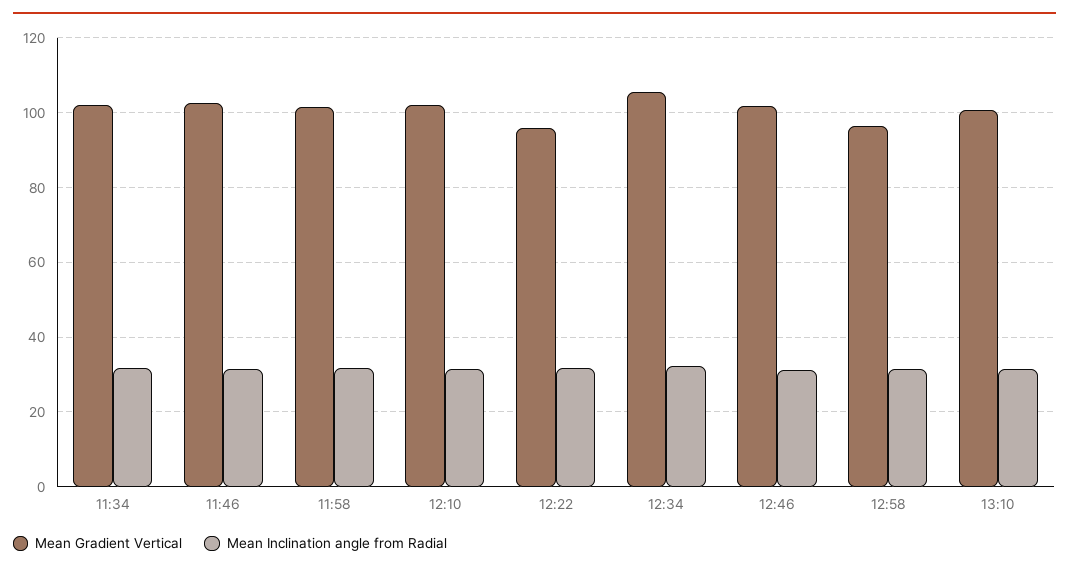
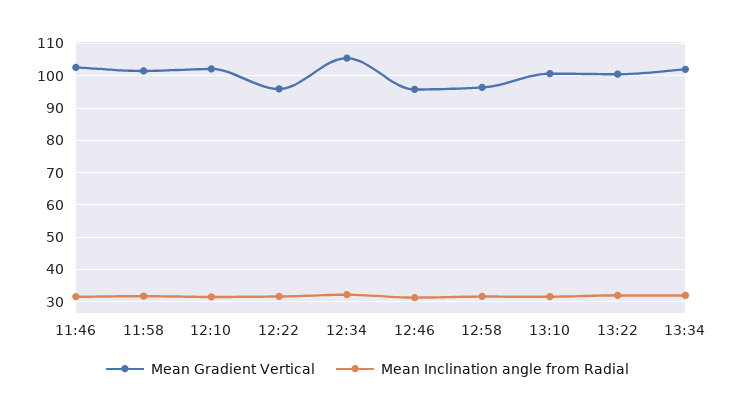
Mean Gradient Vertical, 11:34: 102 -> none
Mean Inclination angle from Radial, 11:34: 32 -> none
Mean Gradient Vertical, 12:46: 102 -> 96
Mean Gradient Vertical, 13:22: none -> 100
Mean Inclination angle from Radial, 13:22: none -> 32
Mean Gradient Vertical, 13:34: none -> 102
Mean Inclination angle from Radial, 13:34: none -> 32

